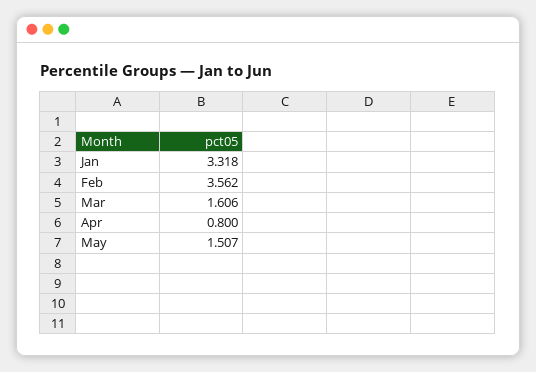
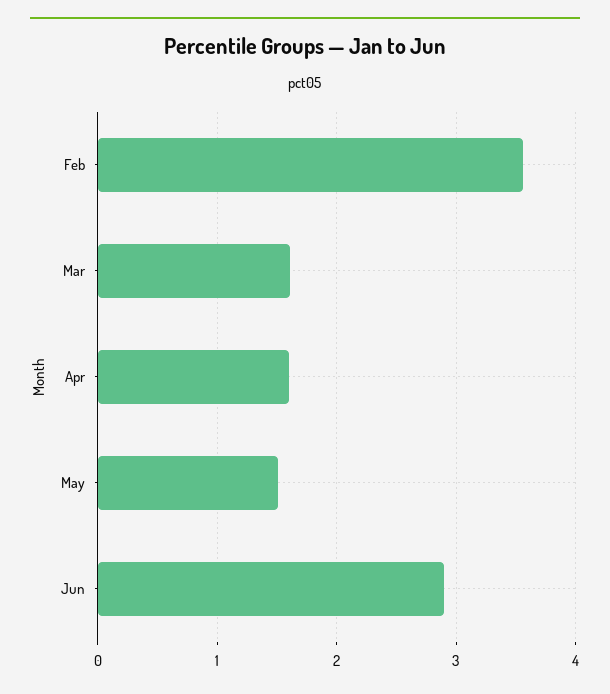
Jan: 3.318 -> none
Apr: 0.8 -> 1.6
Jun: none -> 2.9

